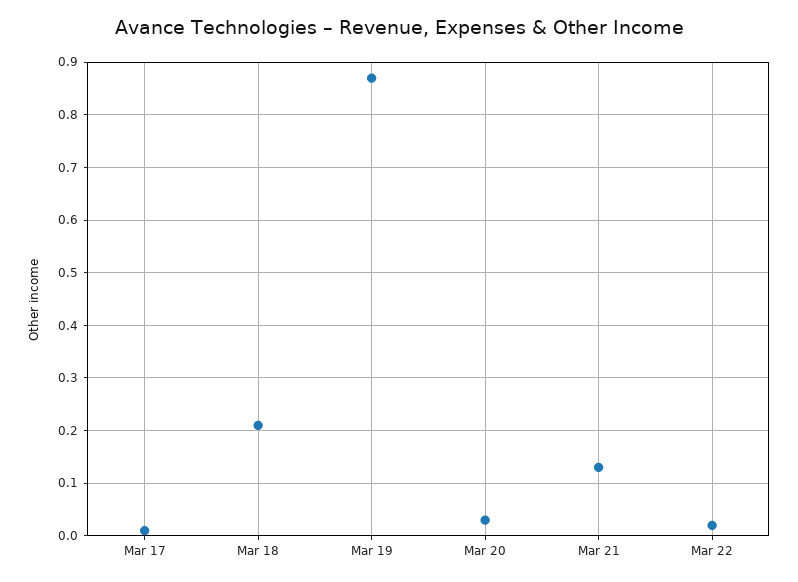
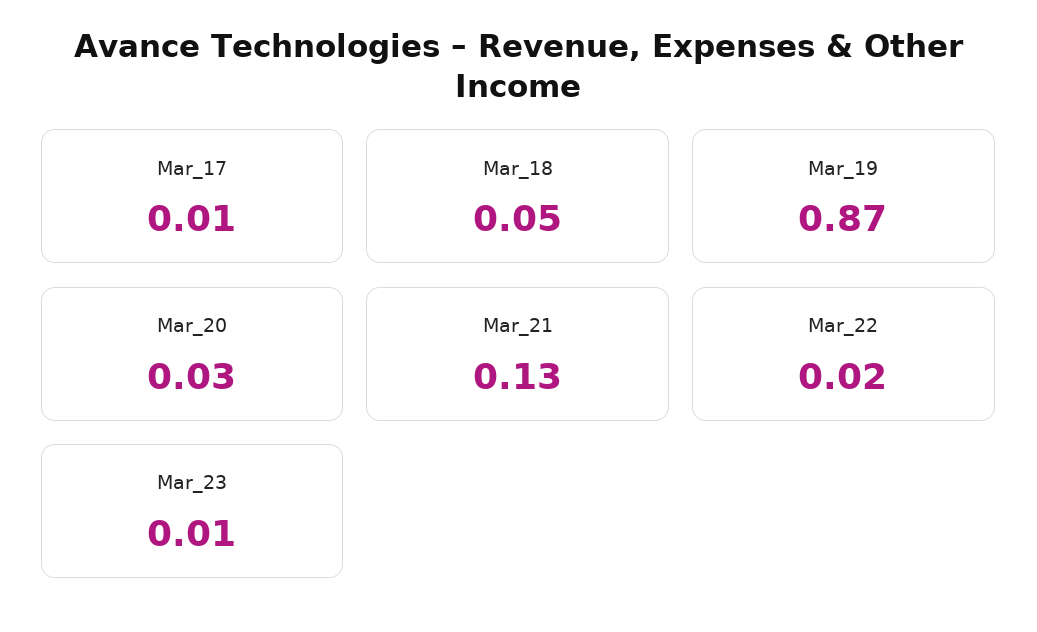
Mar 18: 0.2 -> 0.05
Mar_23: none -> 0.01

